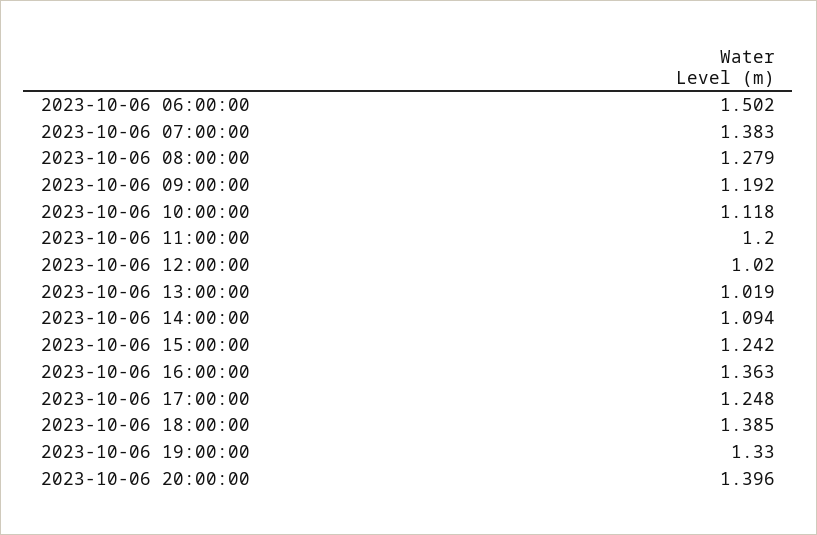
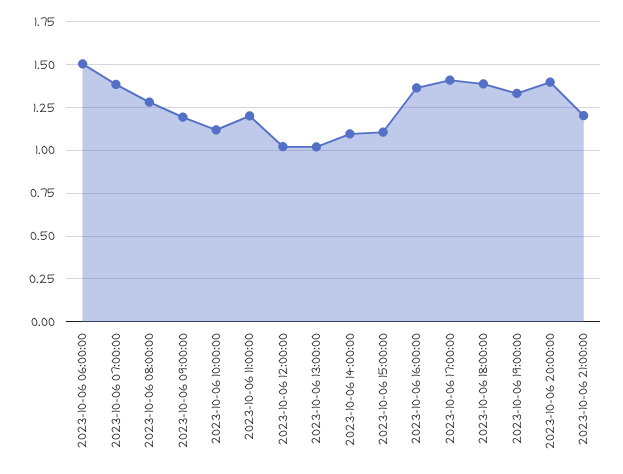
2023-10-06 15:00:00: 1.242 -> 1.1
2023-10-06 17:00:00: 1.248 -> 1.4
2023-10-06 21:00:00: none -> 1.2

